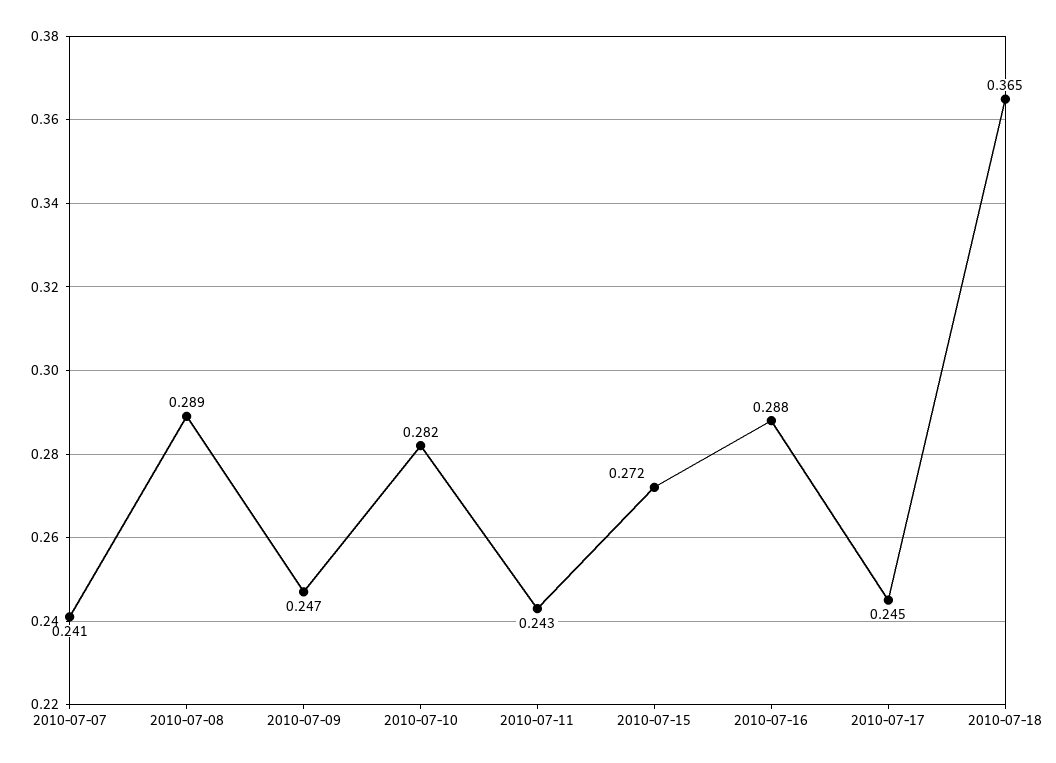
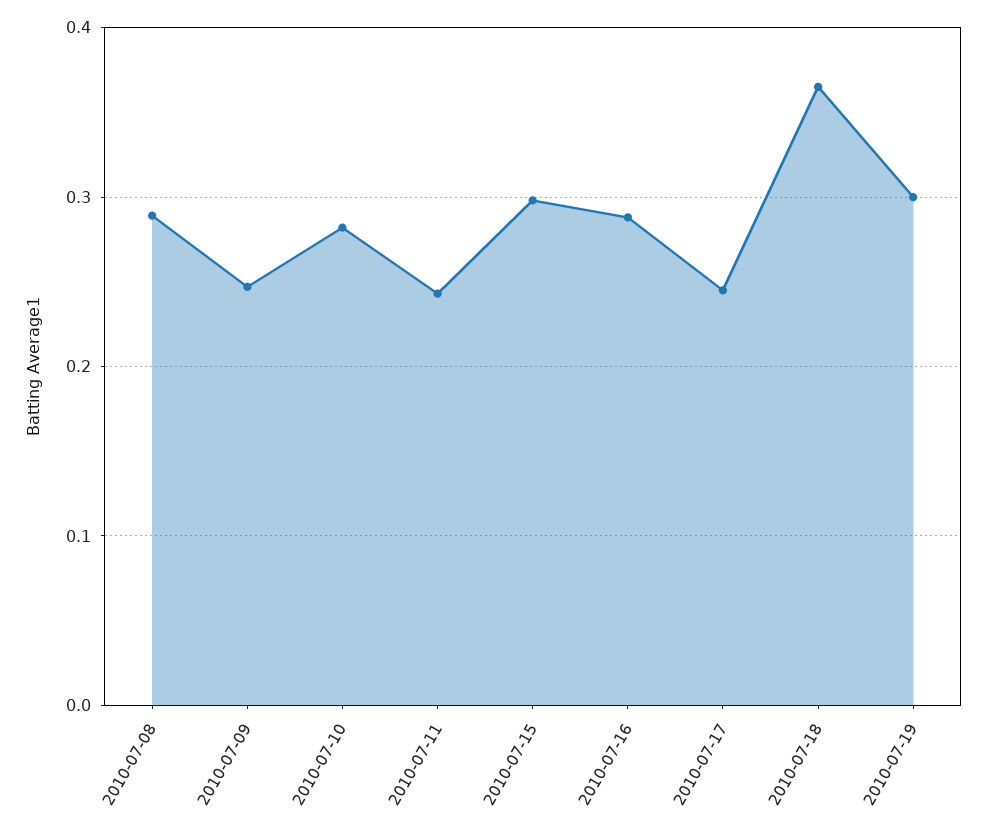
2010-07-07: 0.241 -> none
2010-07-15: 0.272 -> 0.3
2010-07-19: none -> 0.3

